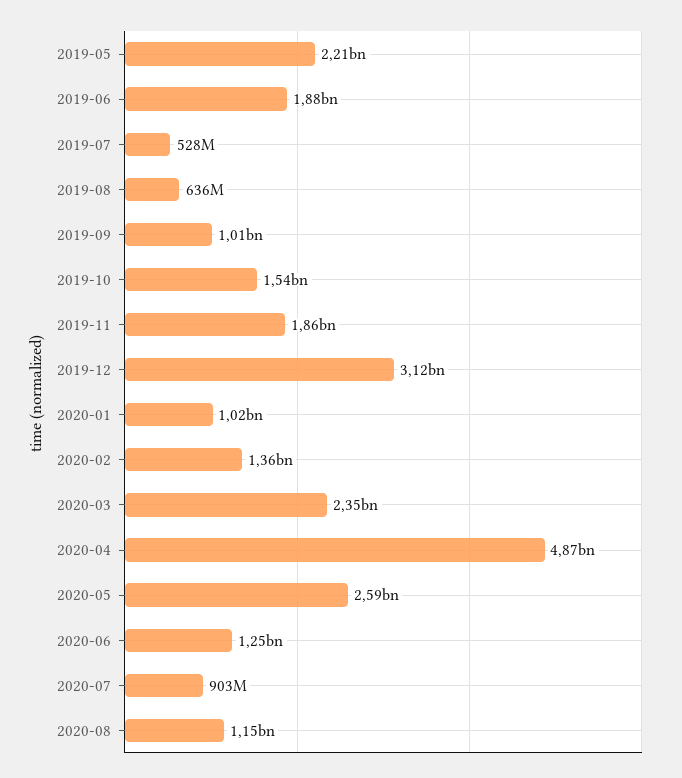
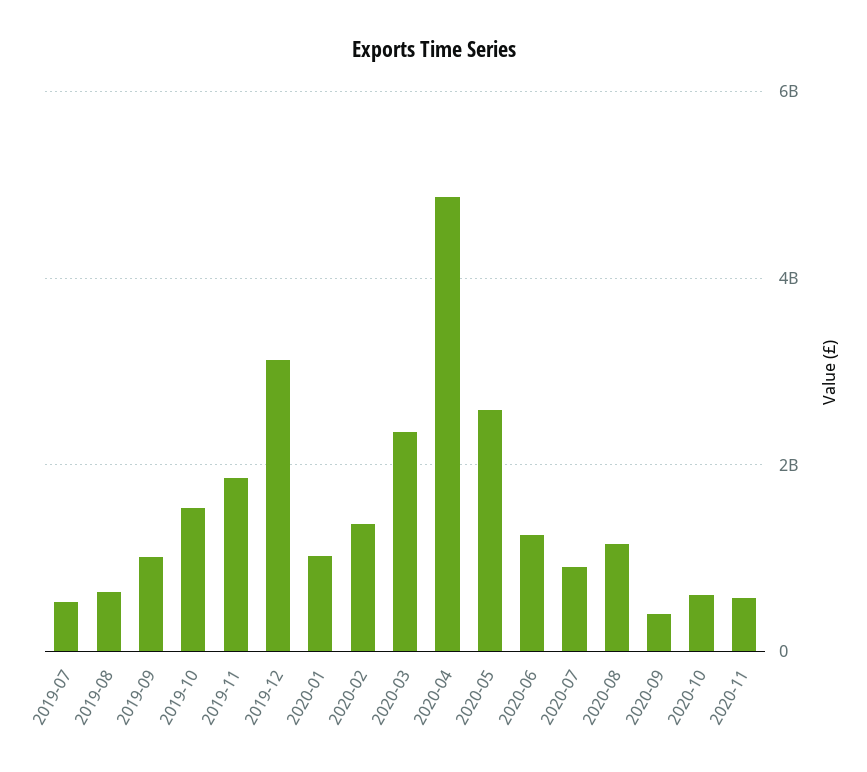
2019-05: 2210000000 -> none
2019-06: 1880000000 -> none
2020-09: none -> 400000000
2020-10: none -> 600000000
2020-11: none -> 600000000

